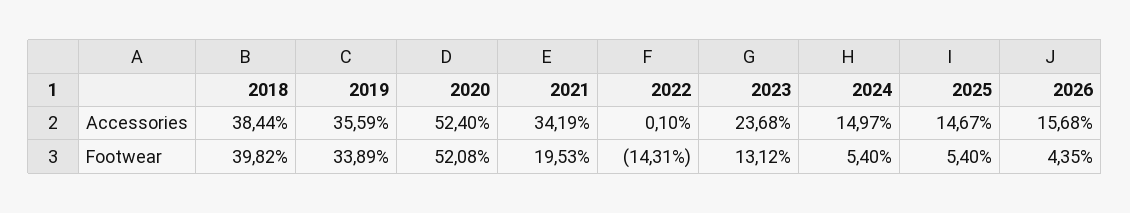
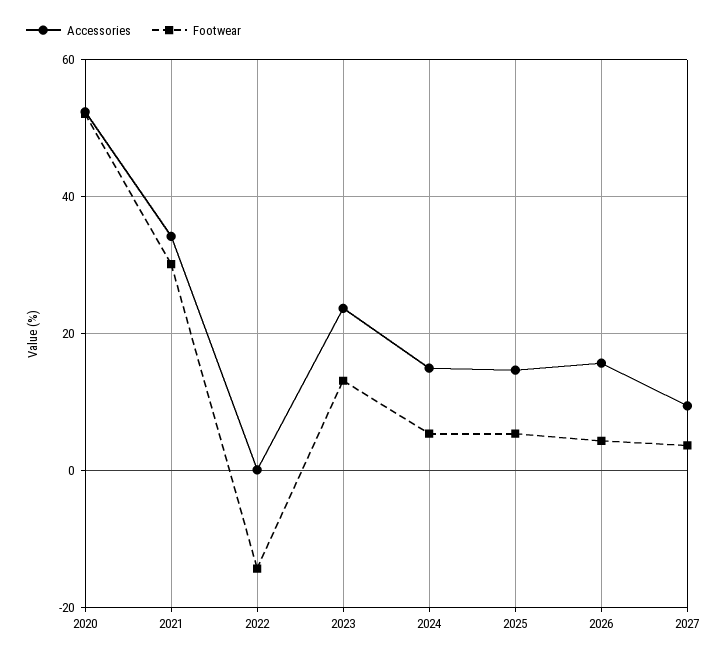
Accessories, 2018: 38.44 -> none
Accessories, 2019: 35.59 -> none
Footwear, 2018: 39.82 -> none
Footwear, 2019: 33.89 -> none
Footwear, 2021: 19.53 -> 30
Accessories, 2027: none -> 10
Footwear, 2027: none -> 4

